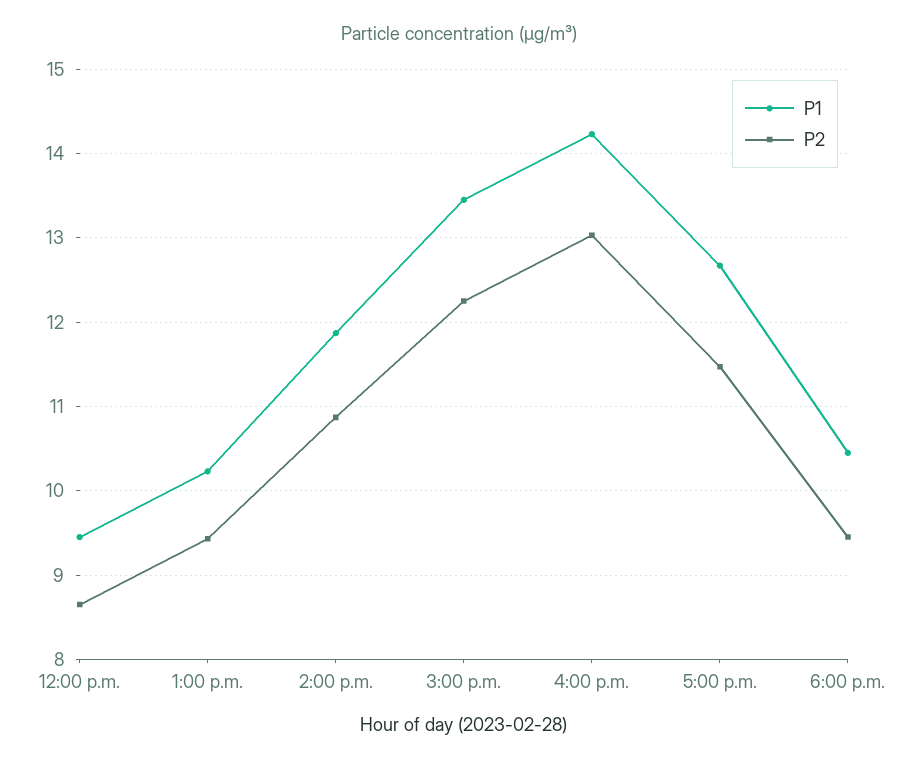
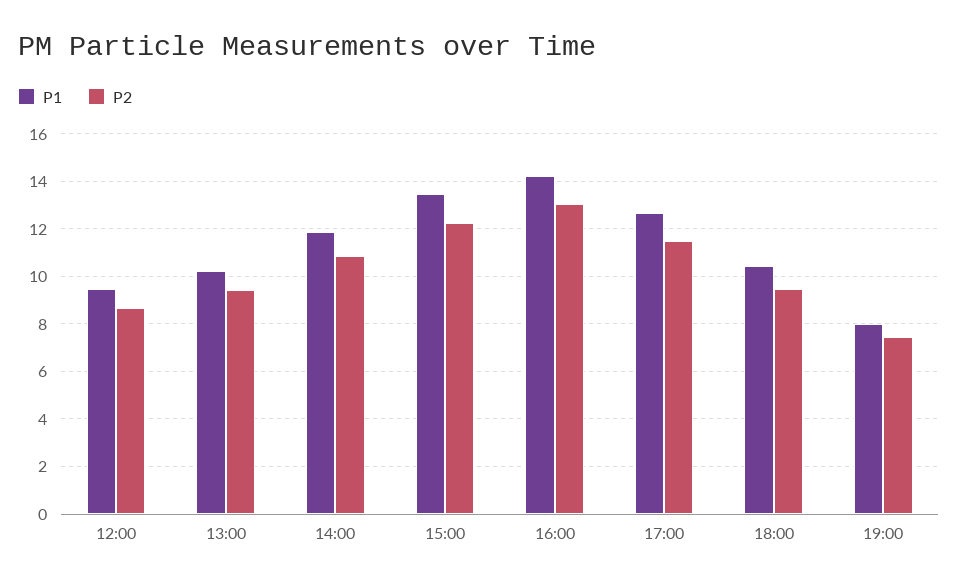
P1, 19:00: none -> 8
P2, 19:00: none -> 7.5

